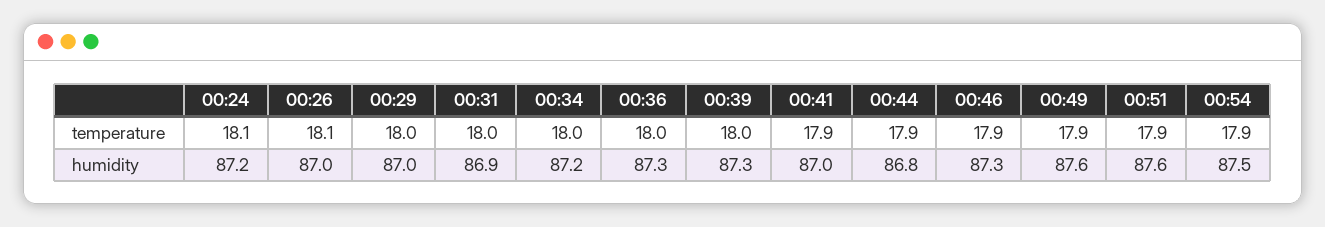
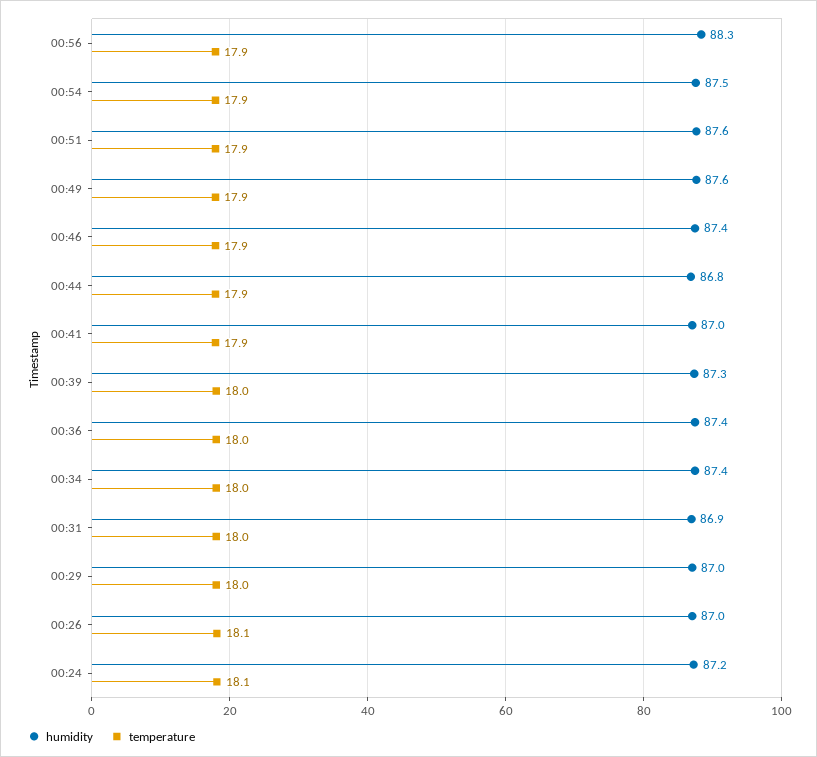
humidity, 00:34: 87.2 -> 87.4
humidity, 00:36: 87.3 -> 87.4
humidity, 00:46: 87.3 -> 87.4
humidity, 00:56: none -> 88.3
temperature, 00:56: none -> 17.9

